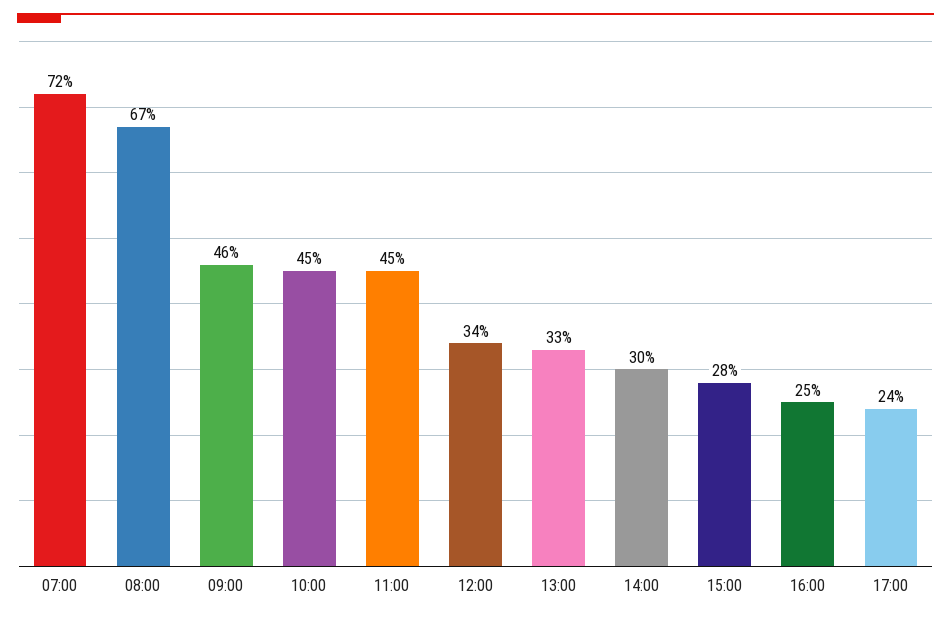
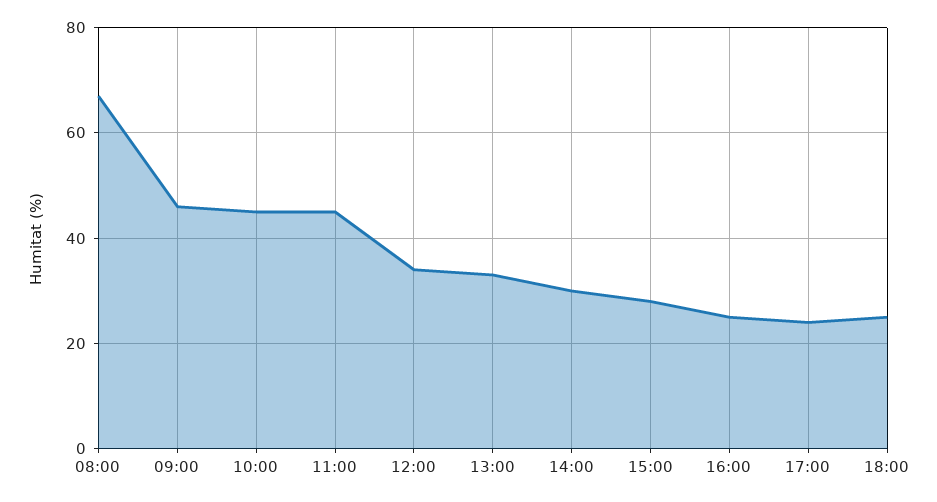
07:00: 72 -> none
18:00: none -> 25

